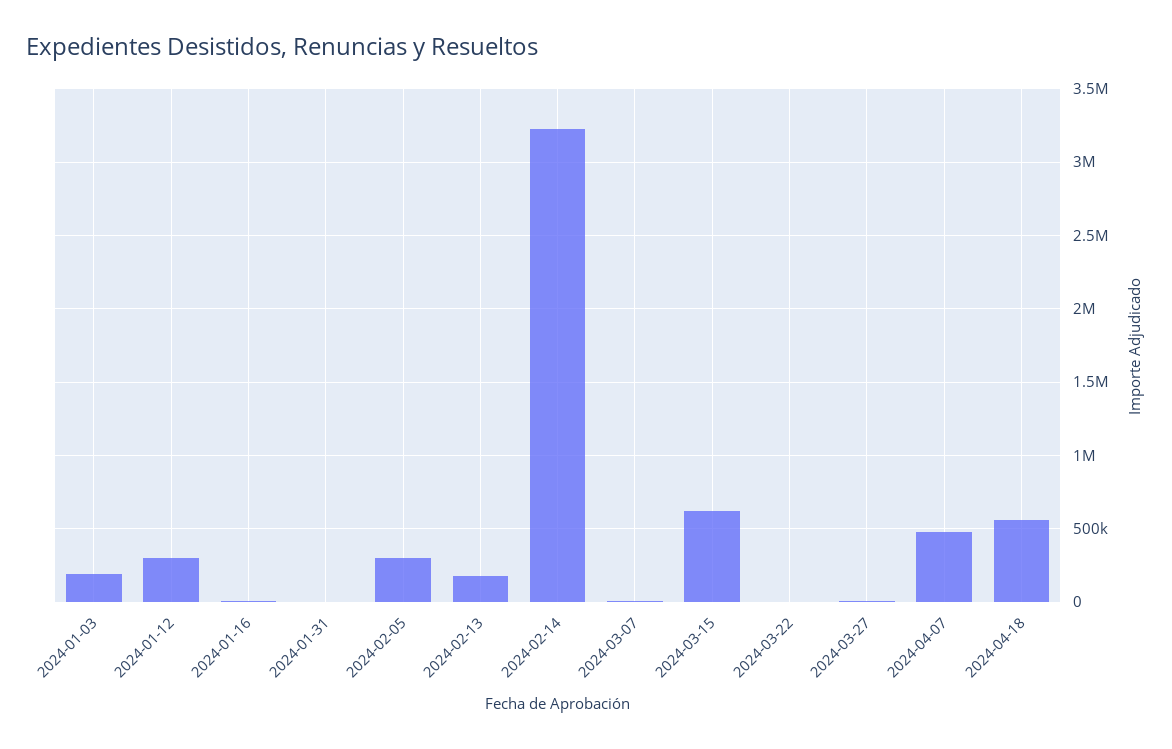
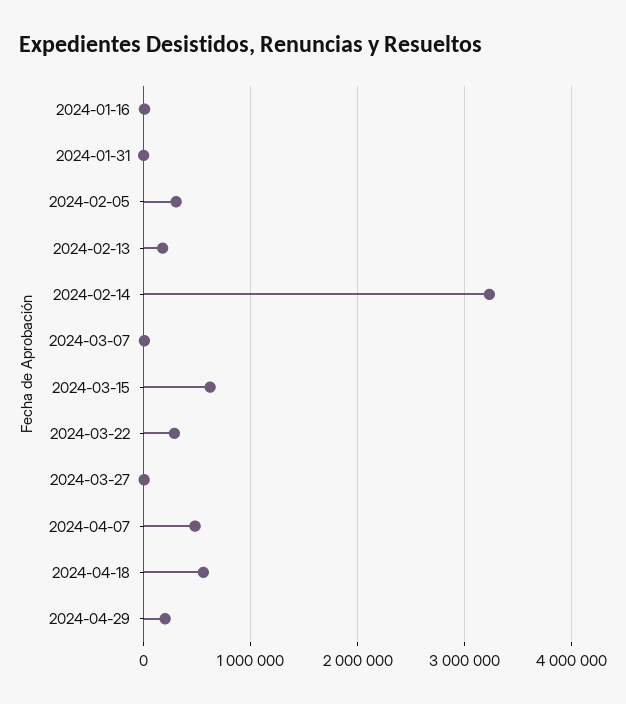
2024-01-03: 200000 -> none
2024-01-12: 300000 -> none
2024-03-22: 0 -> 300000
2024-04-29: none -> 200000

